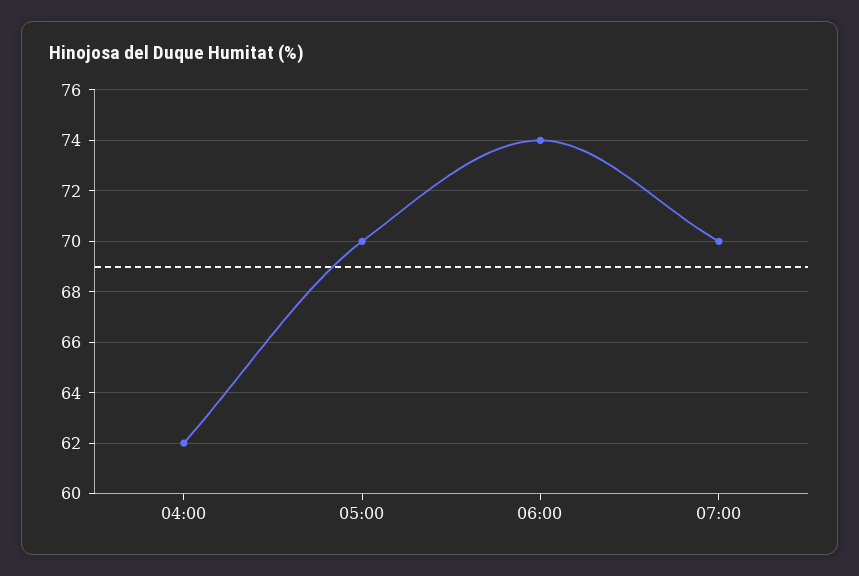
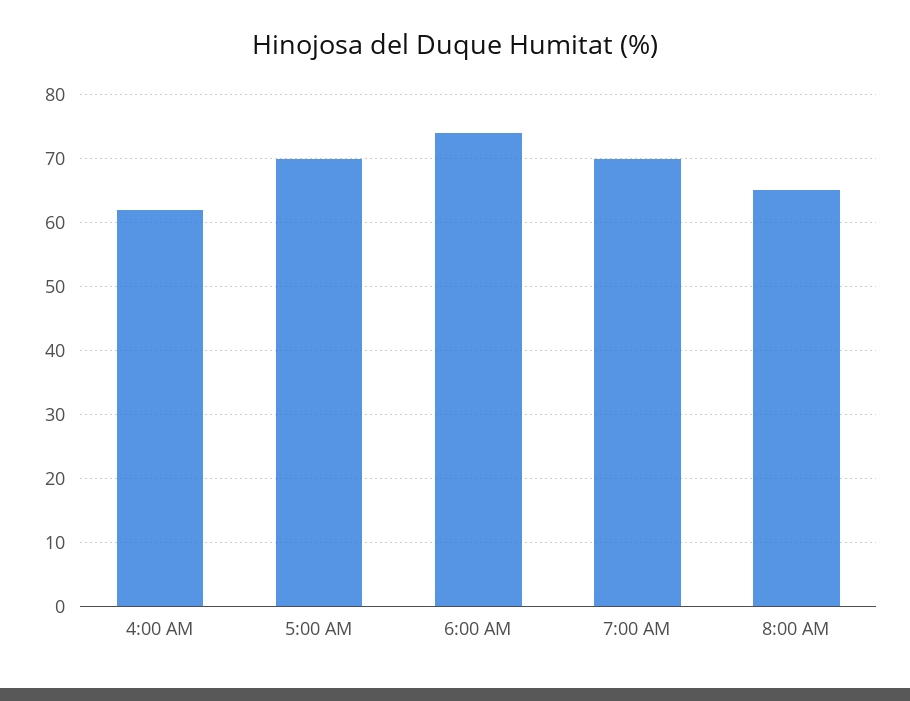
8:00 AM: none -> 65

